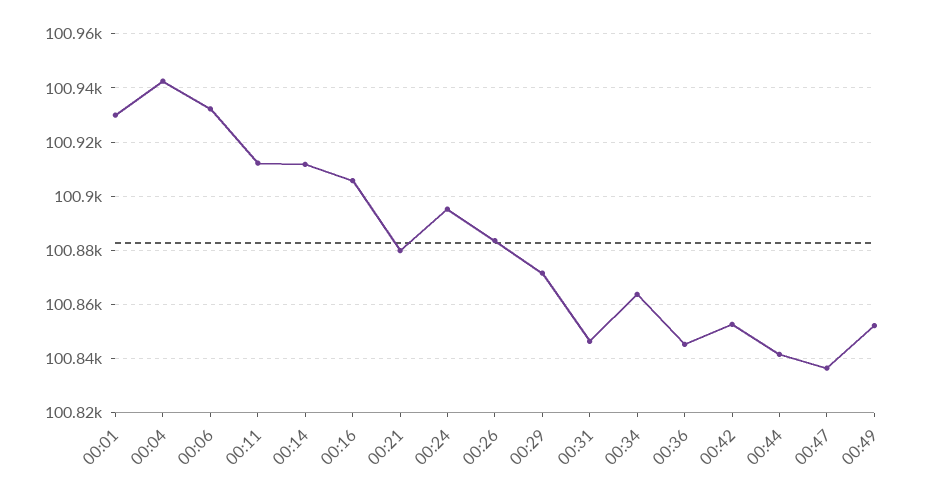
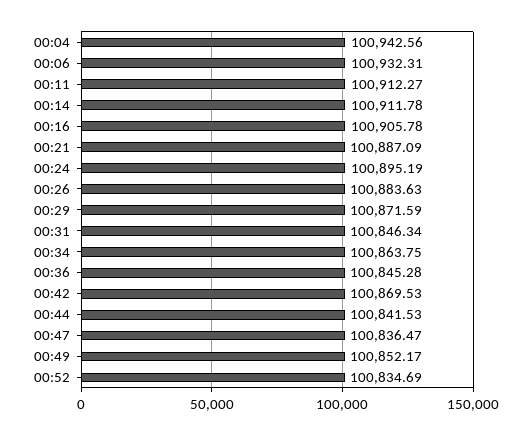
00:01: 100930 -> none
00:21: 100880 -> 100887.09
00:42: 100852.5 -> 100869.53
00:52: none -> 100834.69

